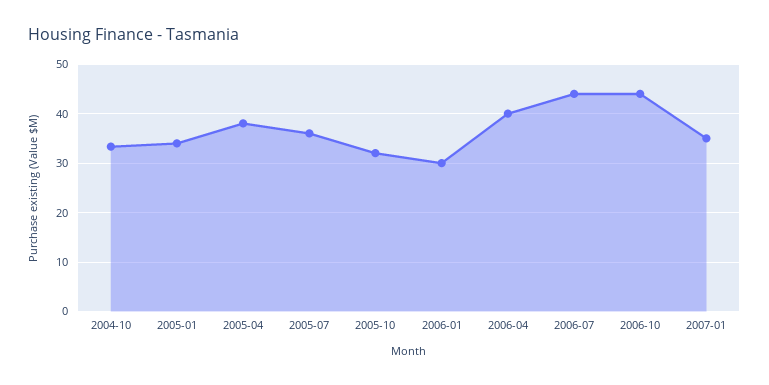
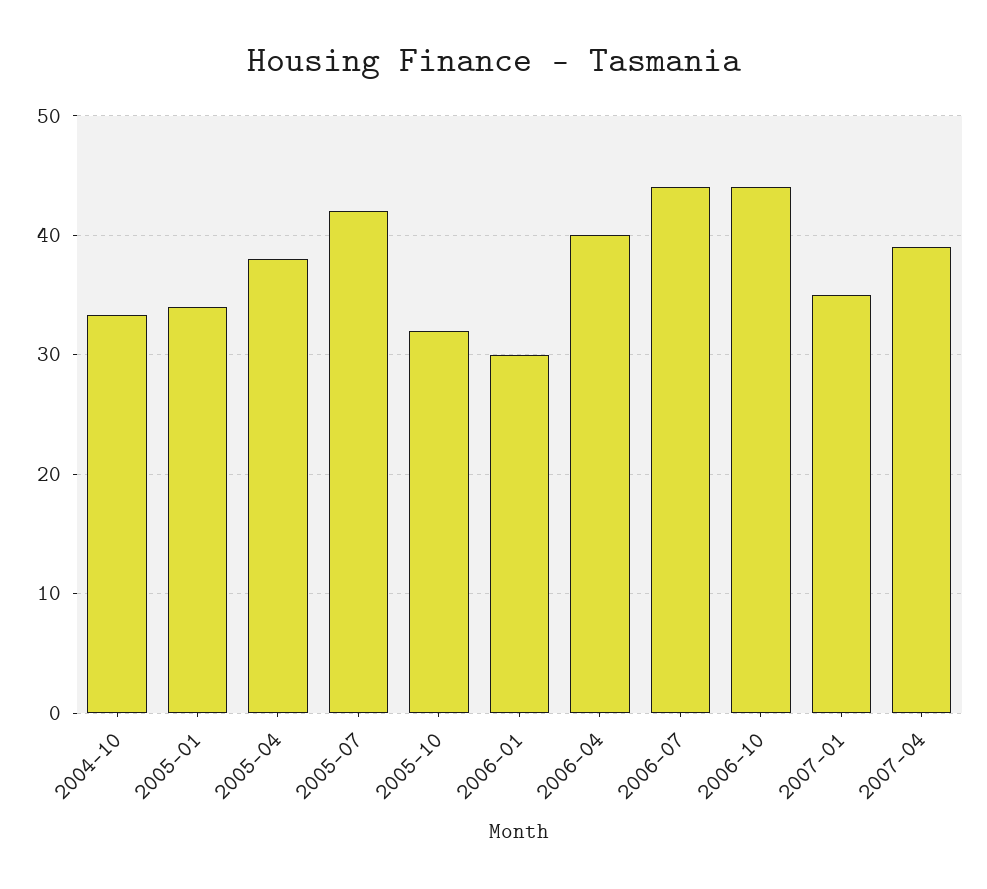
2005-07: 36 -> 42
2007-04: none -> 39

